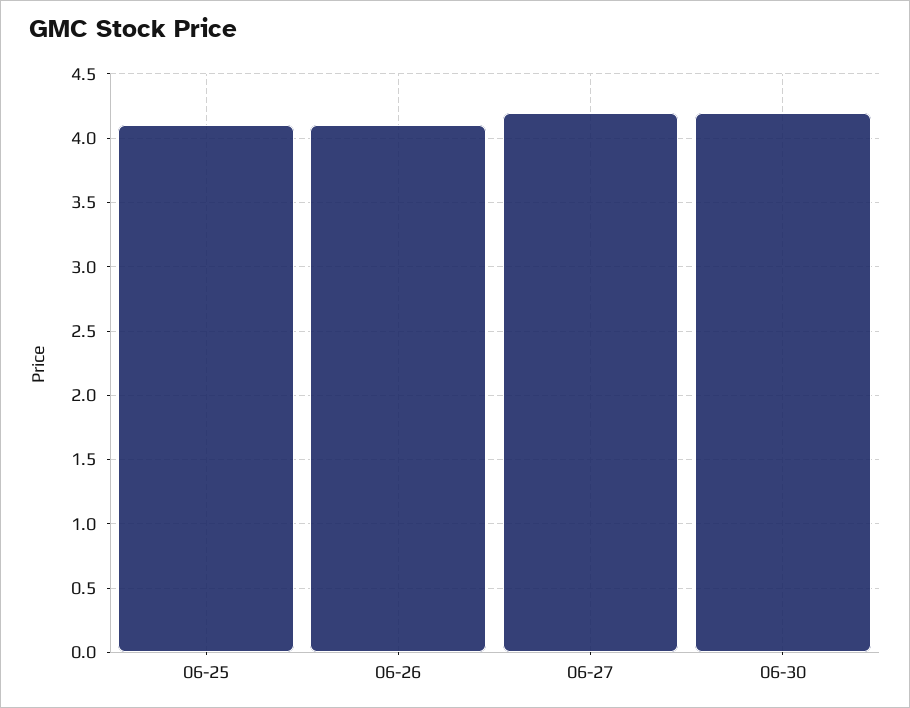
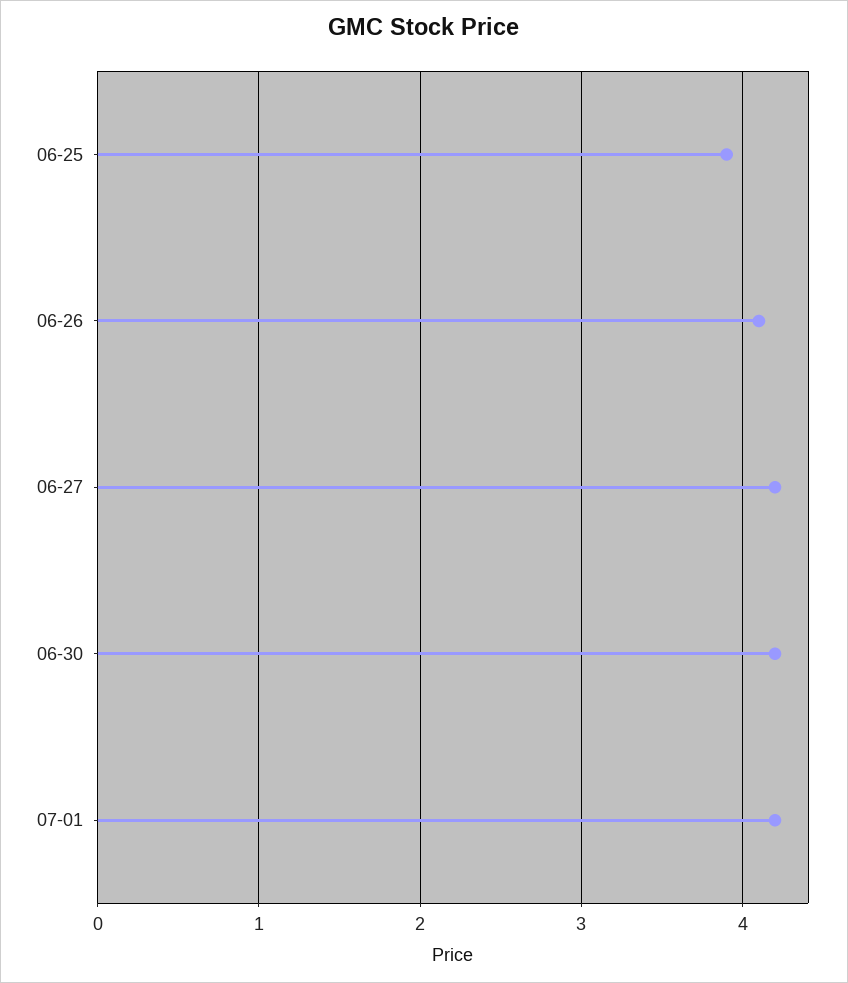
06-25: 4.1 -> 3.9
07-01: none -> 4.2

